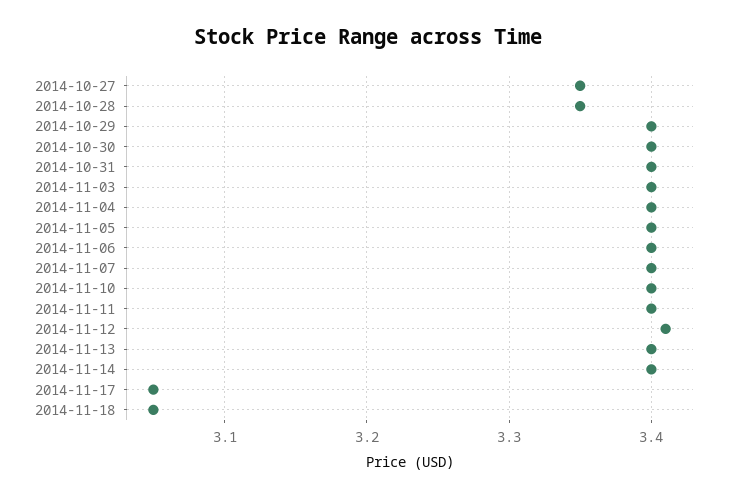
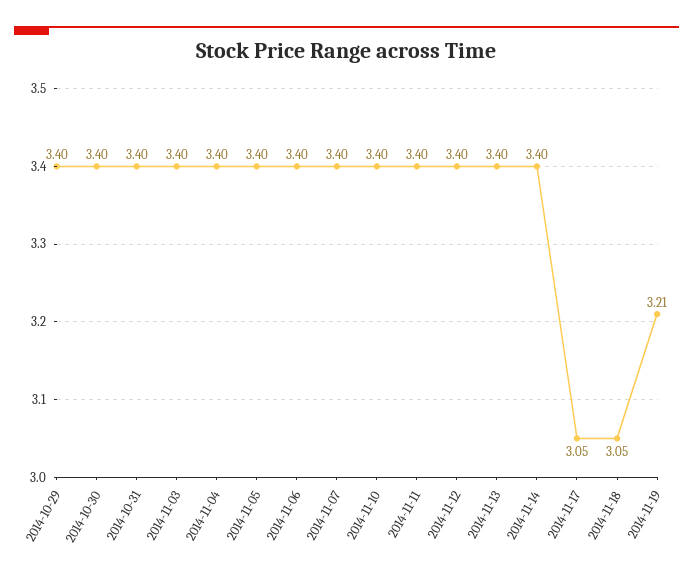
2014-10-27: 3.35 -> none
2014-10-28: 3.35 -> none
2014-11-12: 3.41 -> 3.4
2014-11-19: none -> 3.21

